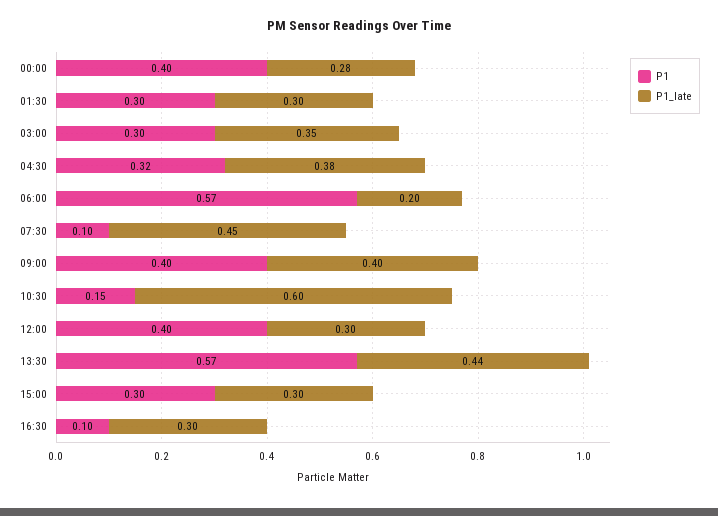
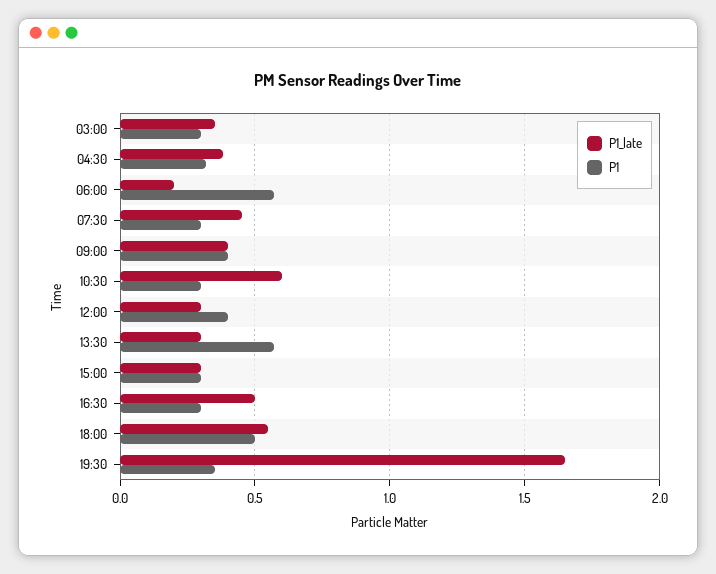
P1, 00:00: 0.4 -> none
P1_late, 00:00: 0.28 -> none
P1, 01:30: 0.3 -> none
P1_late, 01:30: 0.3 -> none
P1, 07:30: 0.1 -> 0.3
P1, 10:30: 0.15 -> 0.3
P1_late, 13:30: 0.44 -> 0.3
P1, 16:30: 0.1 -> 0.3
P1_late, 16:30: 0.3 -> 0.5
P1_late, 18:00: none -> 0.55
P1, 18:00: none -> 0.5
P1_late, 19:30: none -> 1.65
P1, 19:30: none -> 0.35

